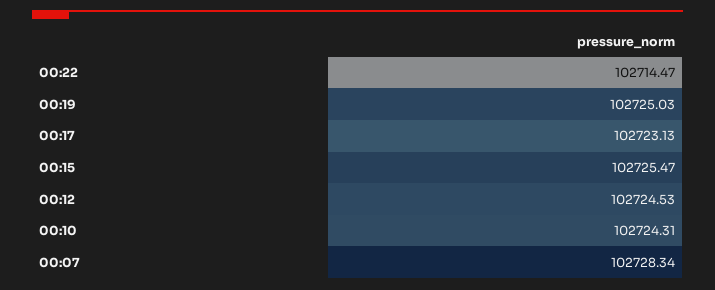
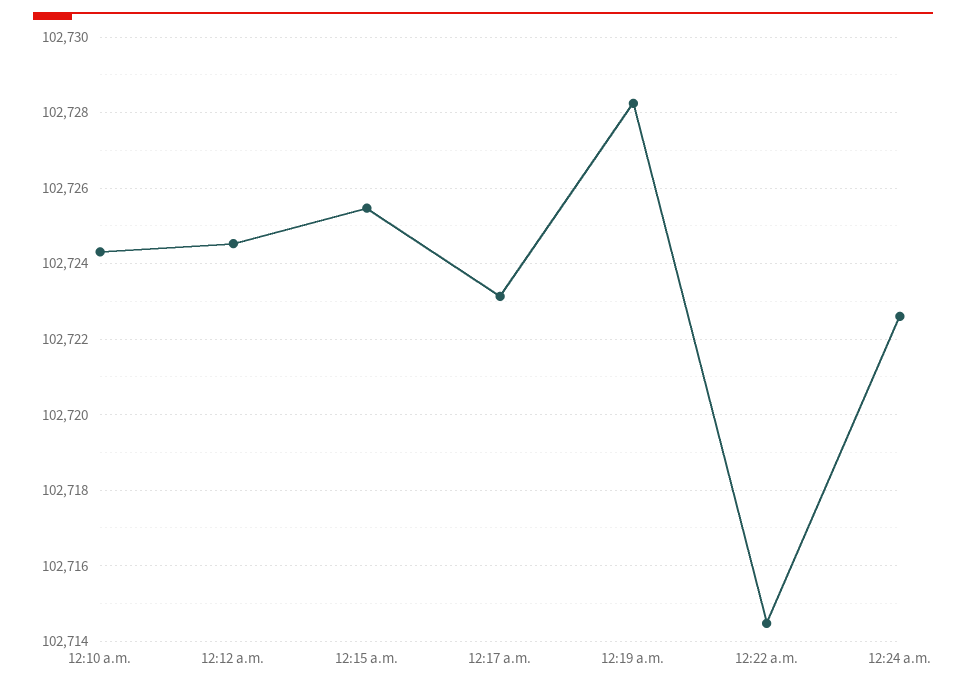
00:19: 102725.03 -> 102728.2
00:07: 102728.34 -> none
12:24 a.m.: none -> 102722.6

